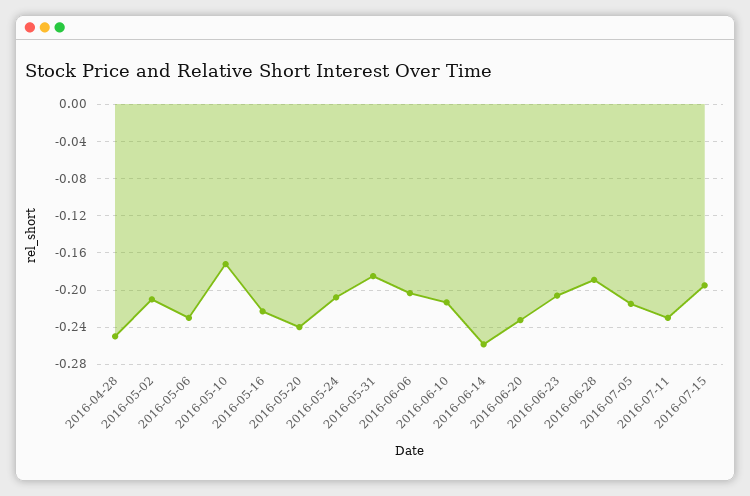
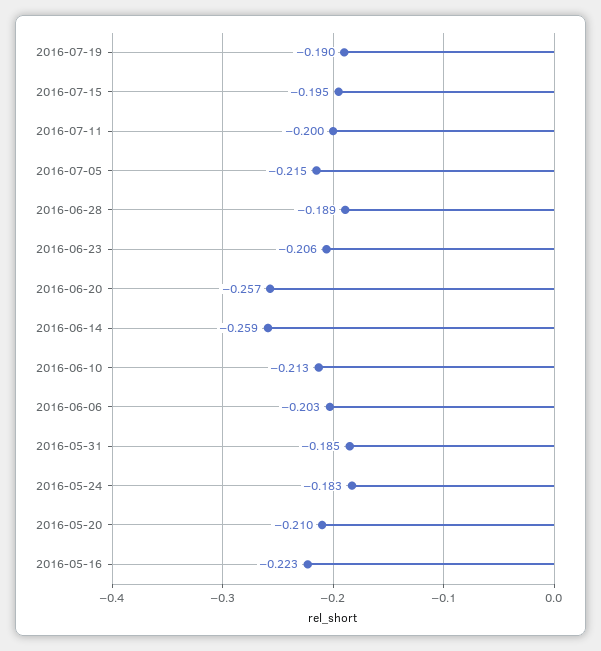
2016-04-28: -0.25 -> none
2016-05-02: -0.21 -> none
2016-05-06: -0.23 -> none
2016-05-10: -0.17 -> none
2016-05-20: -0.24 -> -0.21
2016-05-24: -0.21 -> -0.183
2016-06-20: -0.23 -> -0.257
2016-07-11: -0.23 -> -0.2
2016-07-19: none -> -0.19

